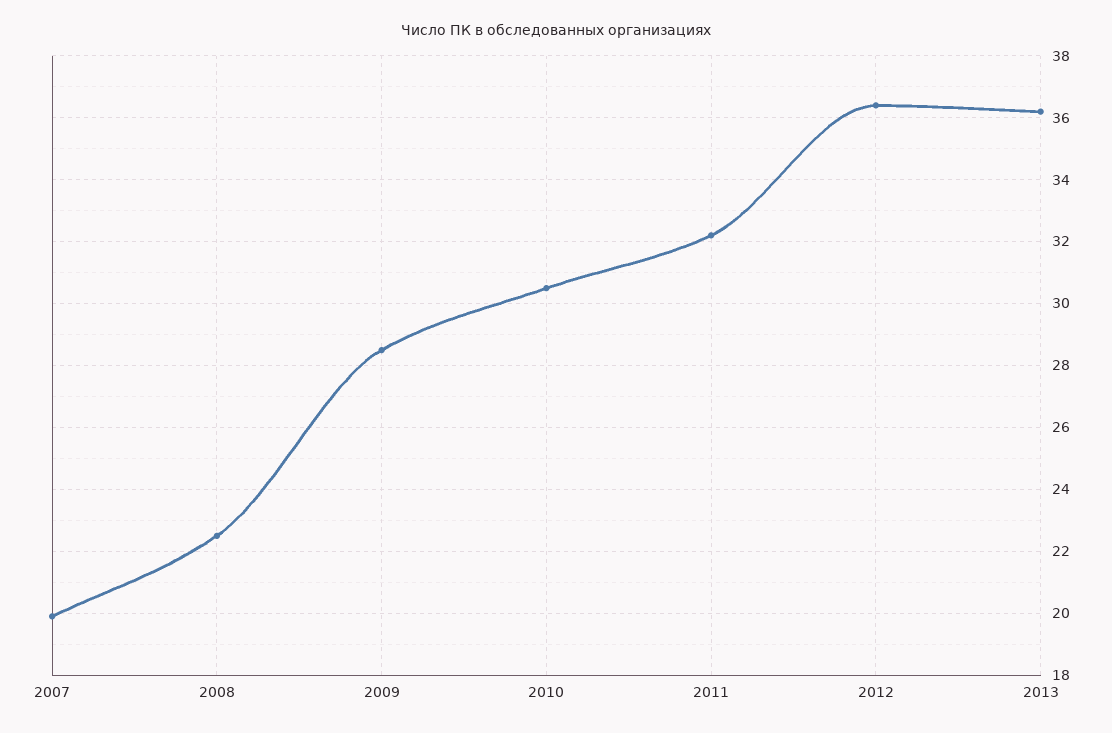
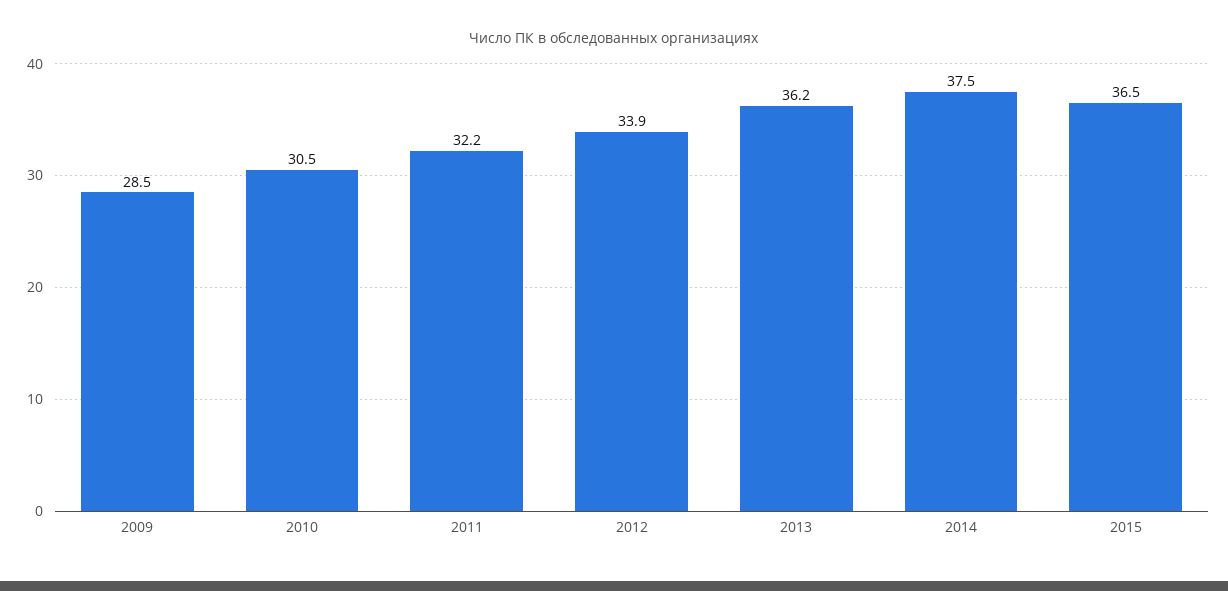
2007: 20 -> none
2008: 22.5 -> none
2012: 36.5 -> 33.9
2014: none -> 37.5
2015: none -> 36.5

